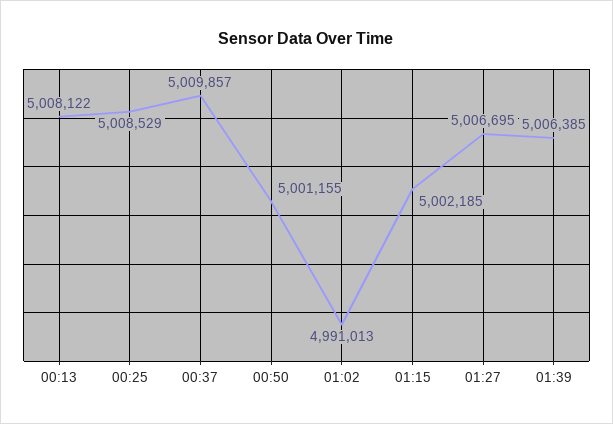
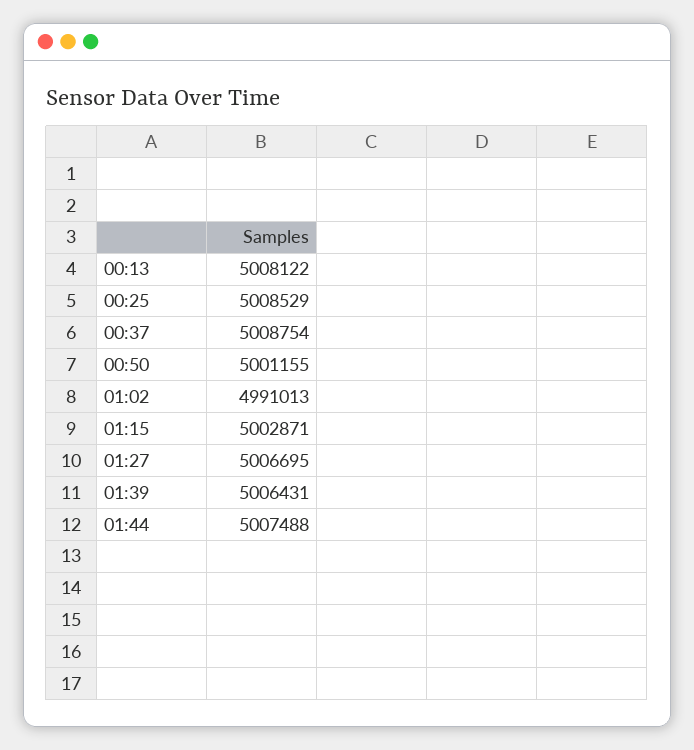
00:37: 5009857 -> 5008754
01:15: 5002185 -> 5002871
01:39: 5006385 -> 5006431
01:44: none -> 5007488

